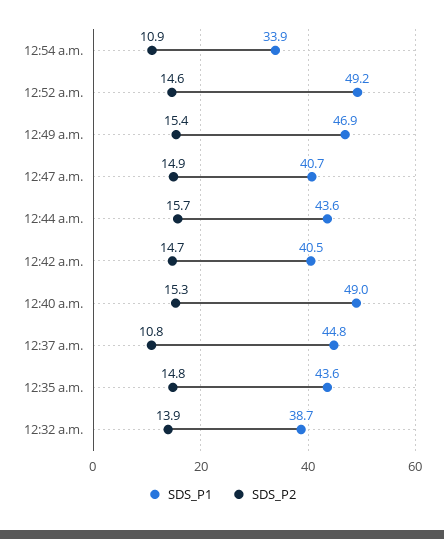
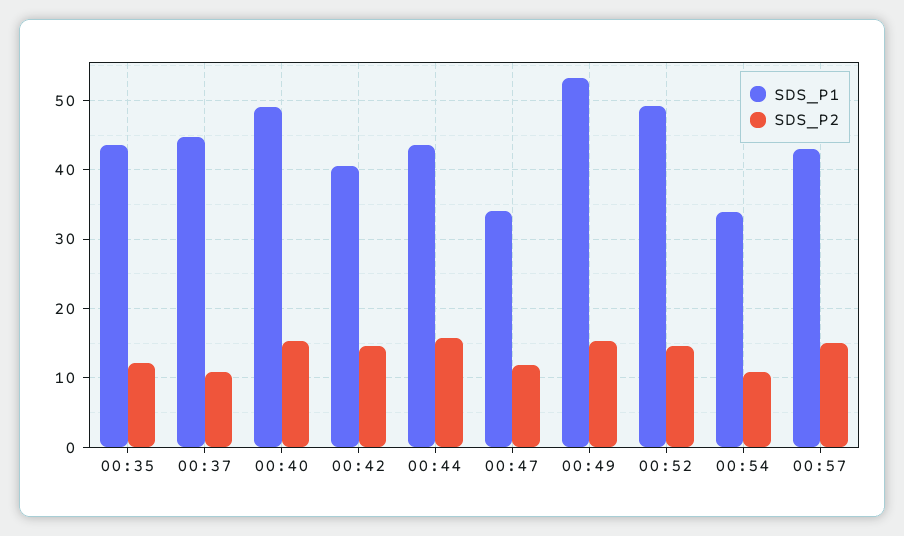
SDS_P1, 12:49 a.m.: 46.9 -> 53
SDS_P1, 12:47 a.m.: 40.7 -> 34
SDS_P2, 12:47 a.m.: 14.9 -> 12
SDS_P2, 12:35 a.m.: 14.8 -> 12
SDS_P1, 12:32 a.m.: 38.7 -> none
SDS_P2, 12:32 a.m.: 13.9 -> none
SDS_P1, 00:57: none -> 43
SDS_P2, 00:57: none -> 15

